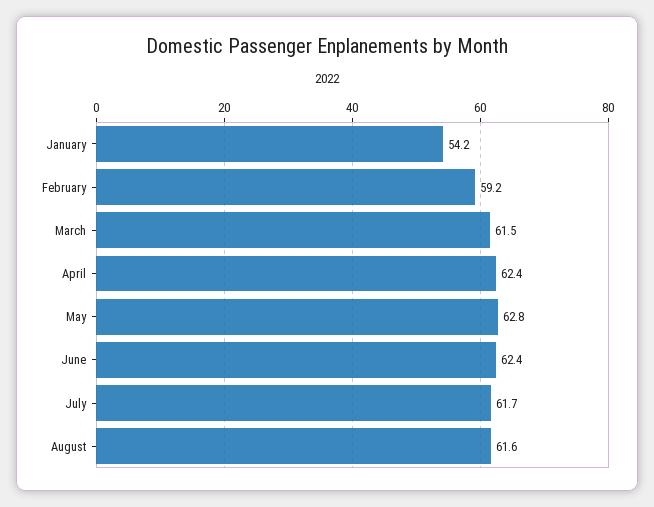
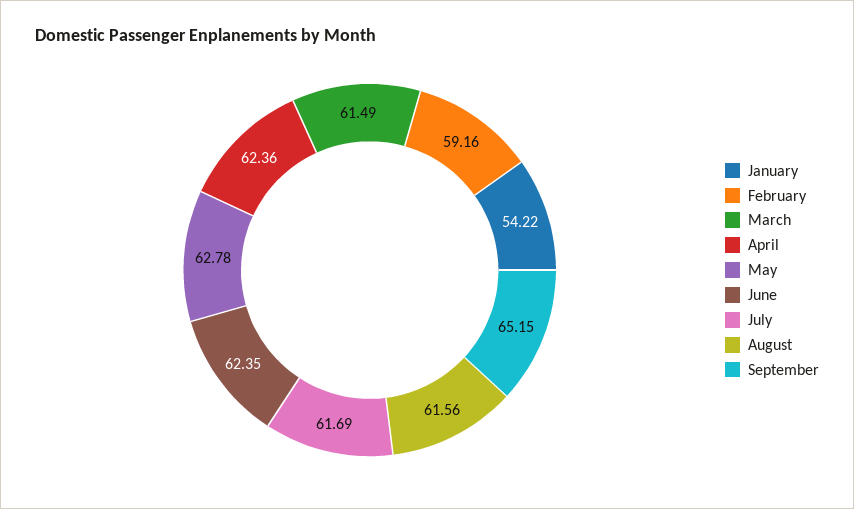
September: none -> 65.15

